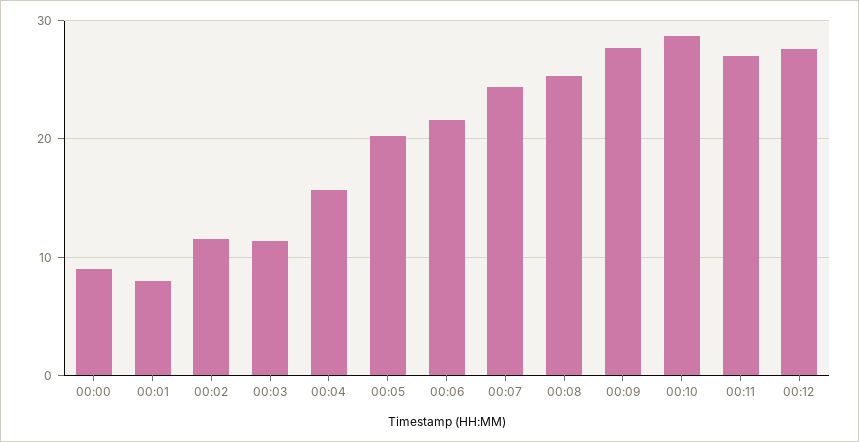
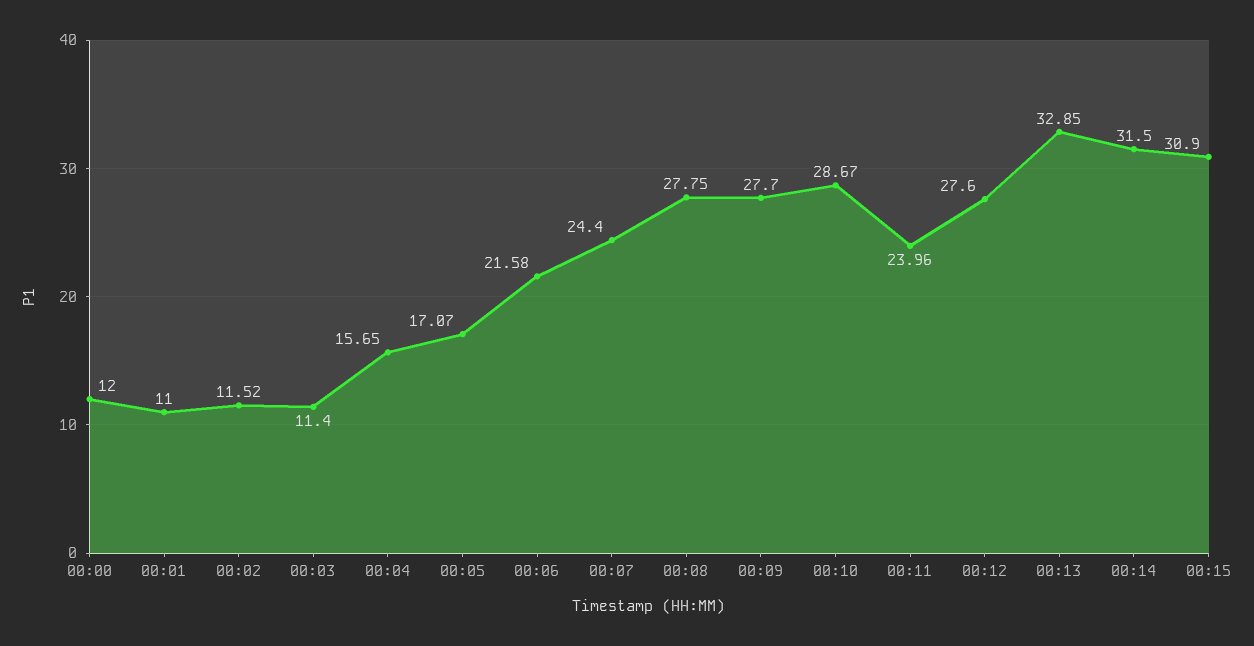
00:00: 9 -> 12
00:01: 8 -> 11
00:05: 20 -> 17.07
00:08: 25 -> 27.75
00:11: 27 -> 23.96
00:13: none -> 32.85
00:14: none -> 31.5
00:15: none -> 30.9

